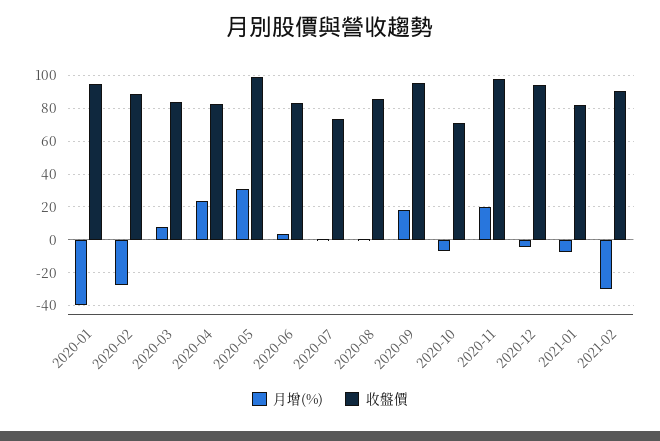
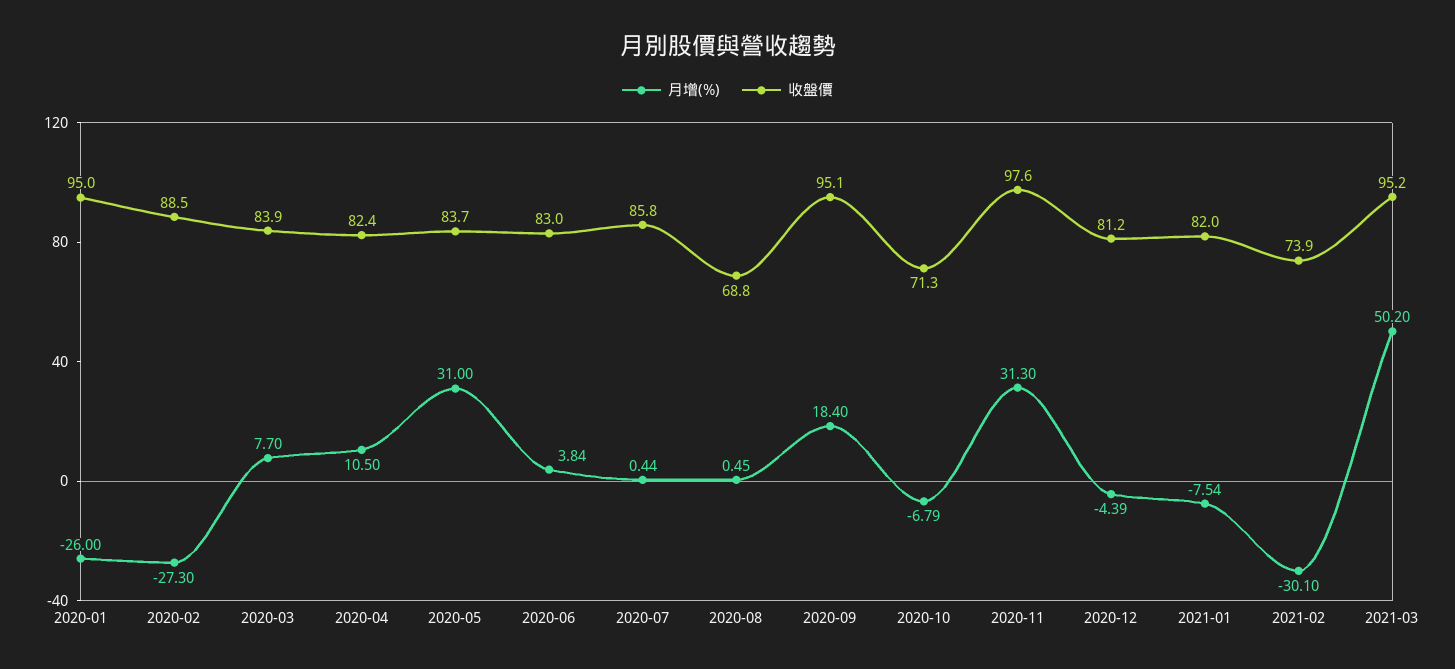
月增(%), 2020-01: -40 -> -26
月增(%), 2020-04: 25 -> 10.5
收盤價, 2020-05: 100 -> 83.7
收盤價, 2020-07: 75 -> 85.8
收盤價, 2020-08: 85 -> 68.8
月增(%), 2020-11: 20 -> 31.3
收盤價, 2020-12: 95 -> 81.2
收盤價, 2021-02: 90 -> 73.9
月增(%), 2021-03: none -> 50.2
收盤價, 2021-03: none -> 95.2

